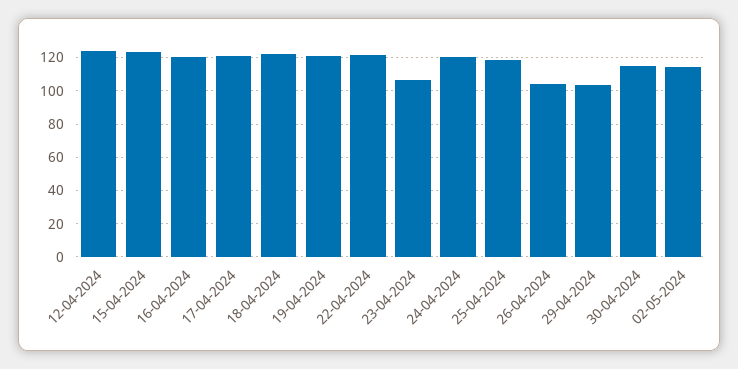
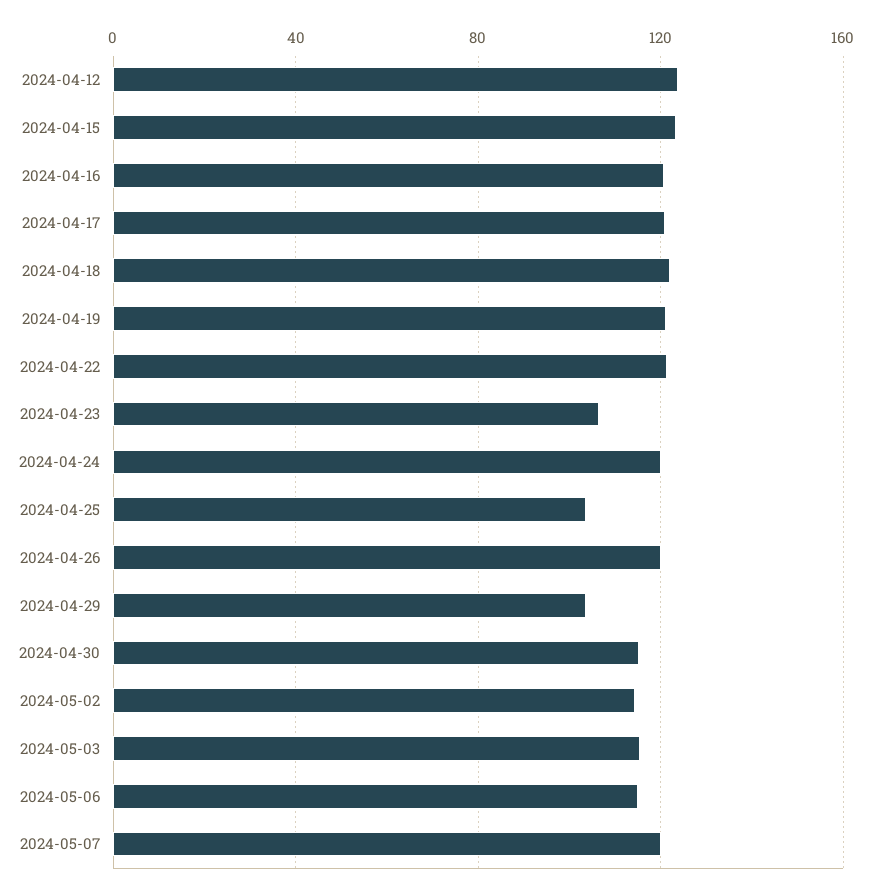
25-04-2024: 120 -> 105
26-04-2024: 105 -> 120
2024-05-03: none -> 115
2024-05-06: none -> 115
2024-05-07: none -> 120

